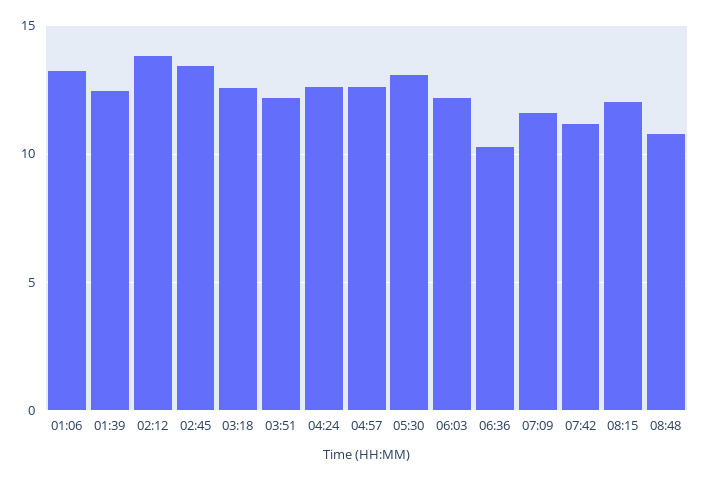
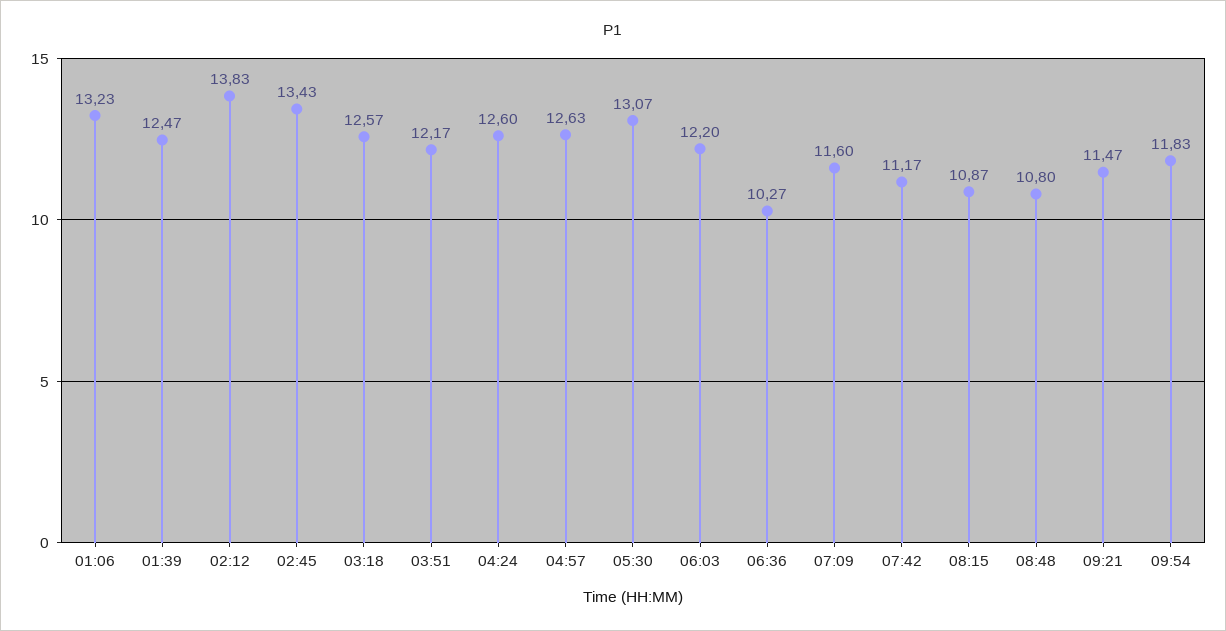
08:15: 12 -> 10.87
09:21: none -> 11.47
09:54: none -> 11.83

